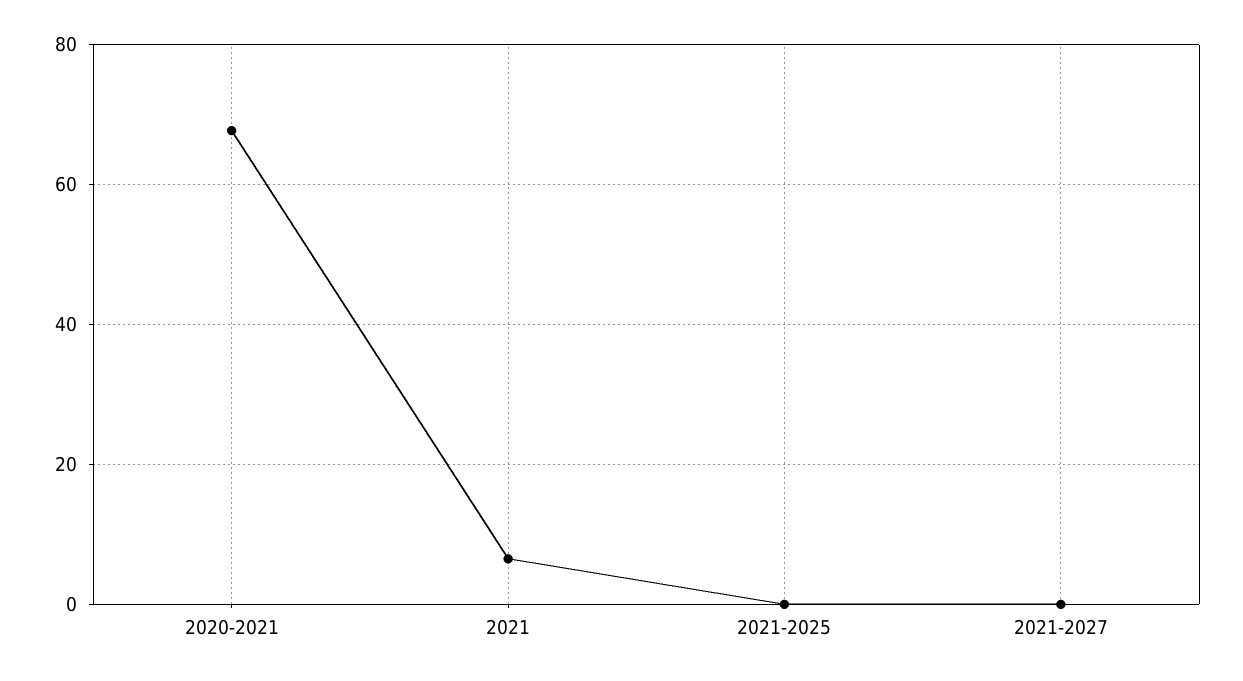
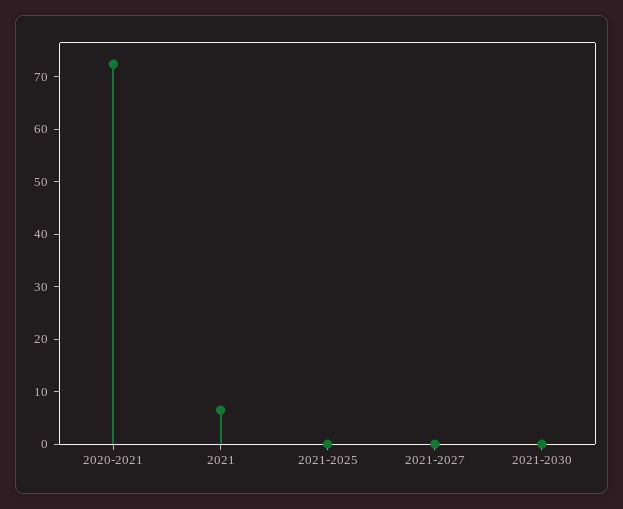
2020-2021: 68 -> 72
2021-2030: none -> 0

